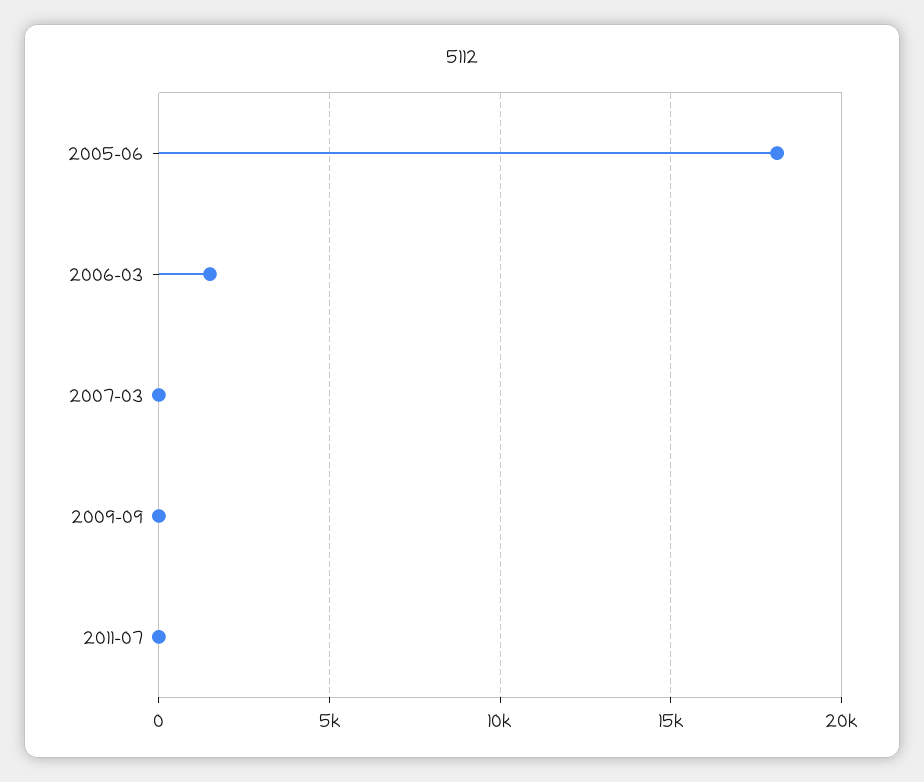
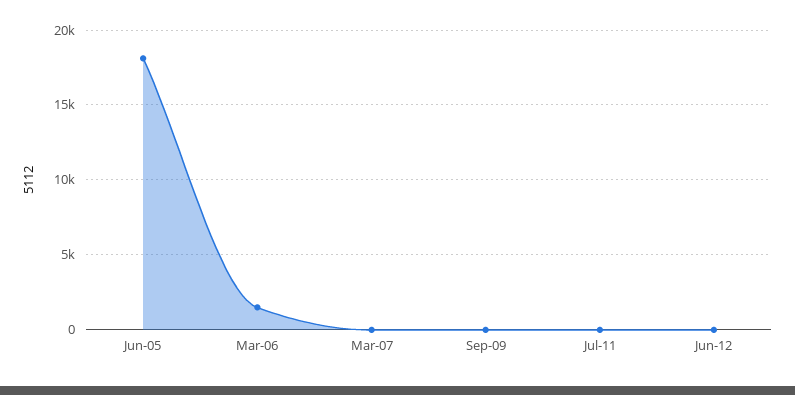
Jun-12: none -> 0

